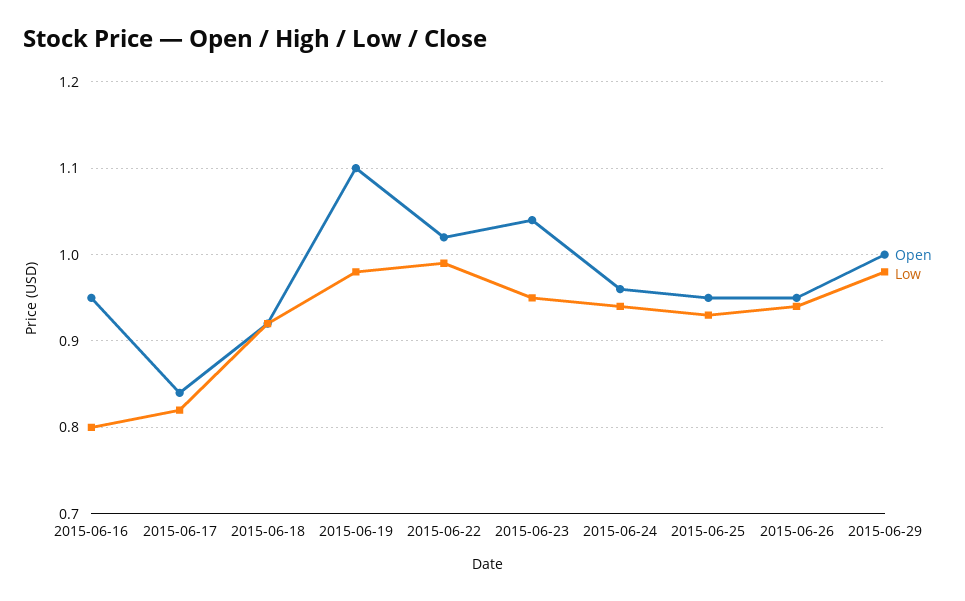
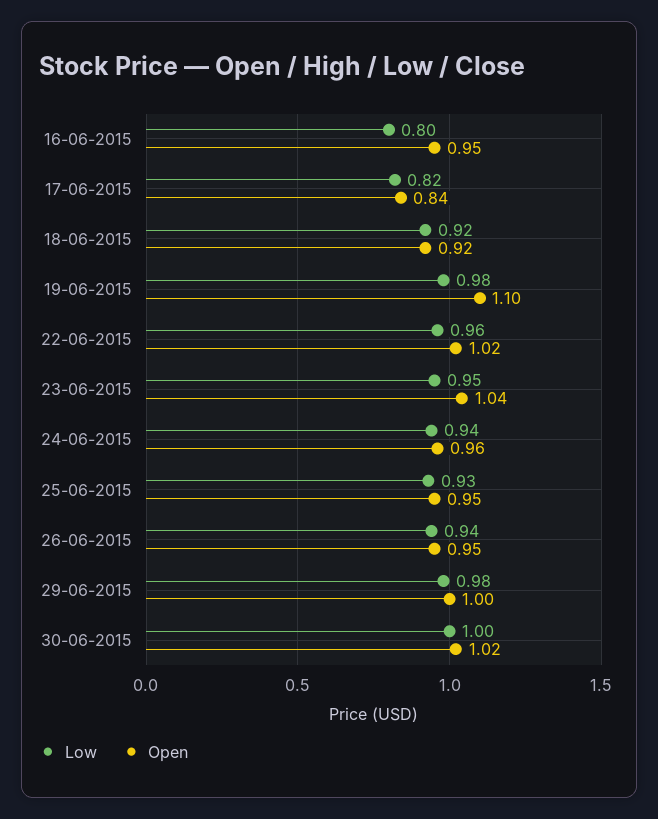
Low, 2015-06-22: 0.99 -> 0.96
Low, 30-06-2015: none -> 1
Open, 30-06-2015: none -> 1.02

